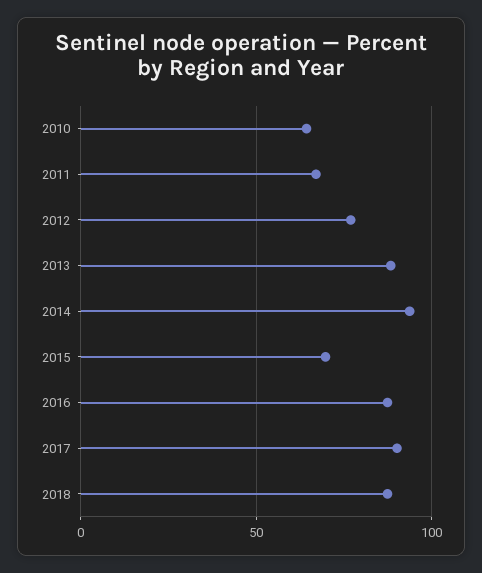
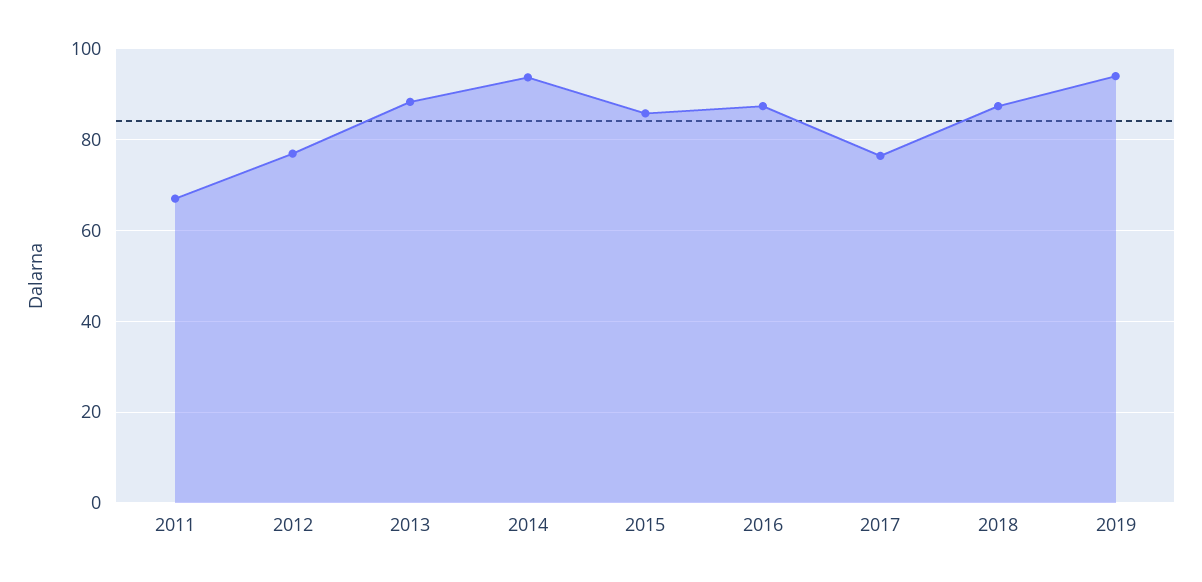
2010: 65 -> none
2015: 70 -> 86
2017: 90 -> 76
2019: none -> 94

